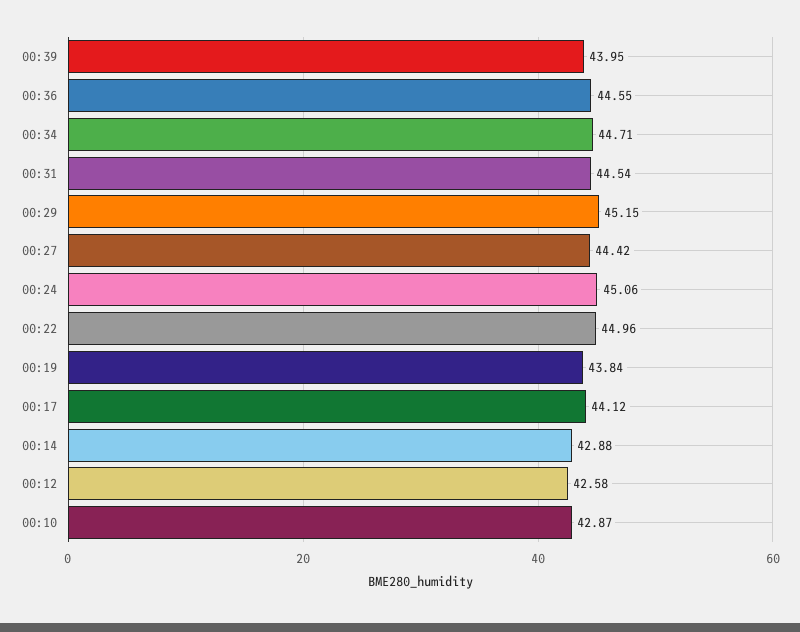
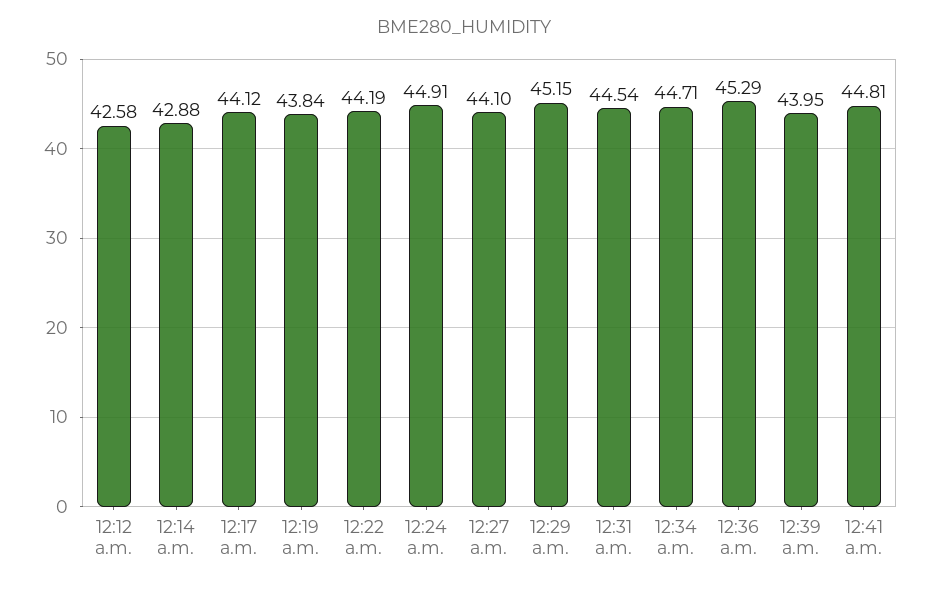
00:36: 44.55 -> 45.29
00:27: 44.42 -> 44.1
00:24: 45.06 -> 44.91
00:22: 44.96 -> 44.19
00:10: 42.87 -> none
12:41 a.m.: none -> 44.81

